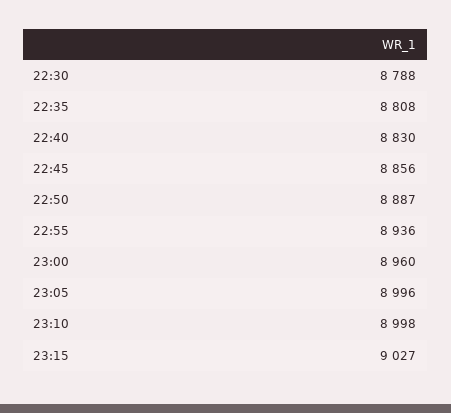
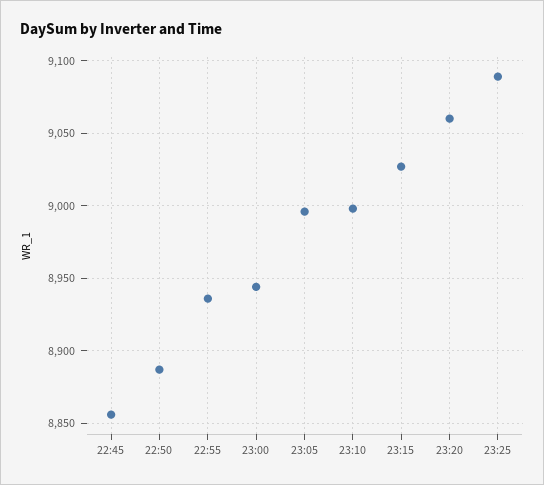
22:30: 8788 -> none
22:35: 8808 -> none
22:40: 8830 -> none
23:00: 8960 -> 8945
23:20: none -> 9060
23:25: none -> 9090

